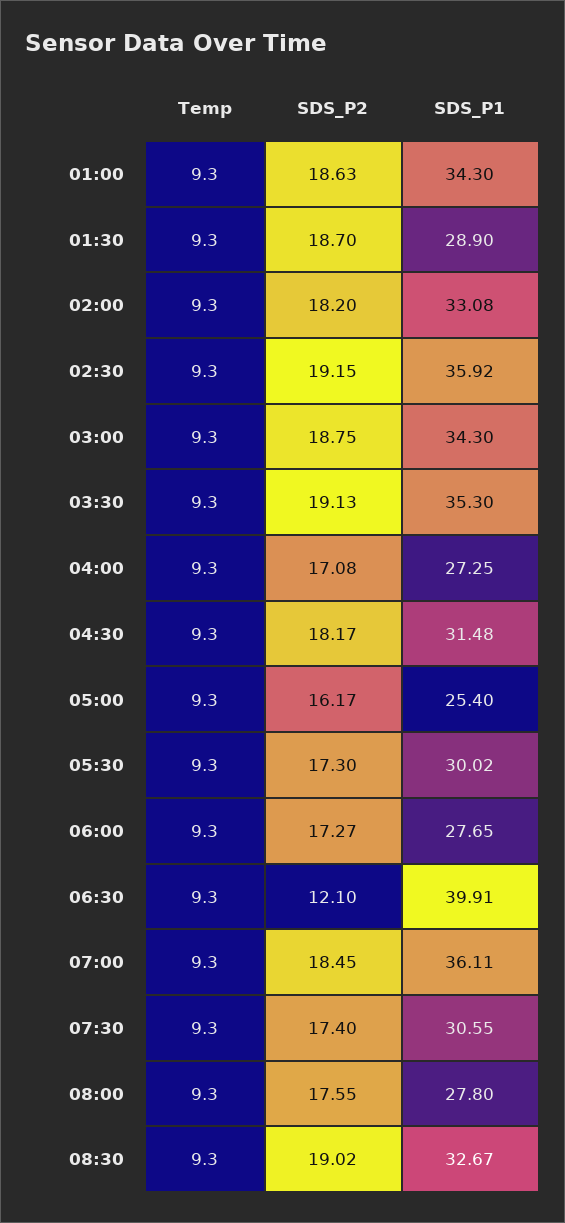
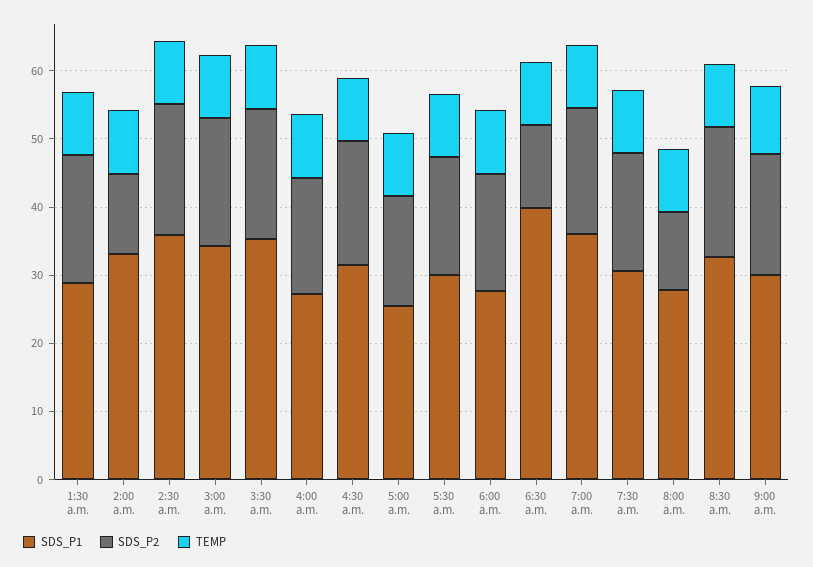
Temp, 01:00: 9.3 -> none
SDS_P2, 01:00: 18.63 -> none
SDS_P1, 01:00: 34.3 -> none
SDS_P2, 02:00: 18.2 -> 12
SDS_P2, 08:00: 17.55 -> 12
SDS_P1, 9:00 a.m.: none -> 30
SDS_P2, 9:00 a.m.: none -> 18
Temp, 9:00 a.m.: none -> 10

